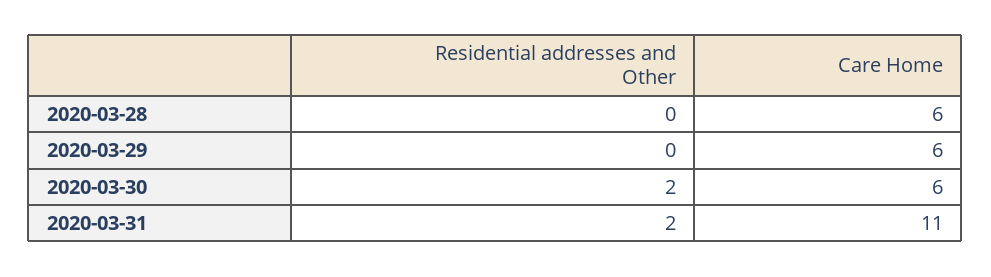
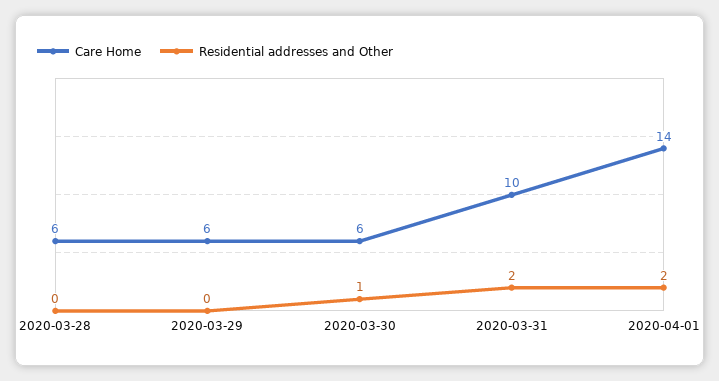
Residential addresses and Other, 2020-03-30: 2 -> 1
Care Home, 2020-03-31: 11 -> 10
Care Home, 2020-04-01: none -> 14
Residential addresses and Other, 2020-04-01: none -> 2

